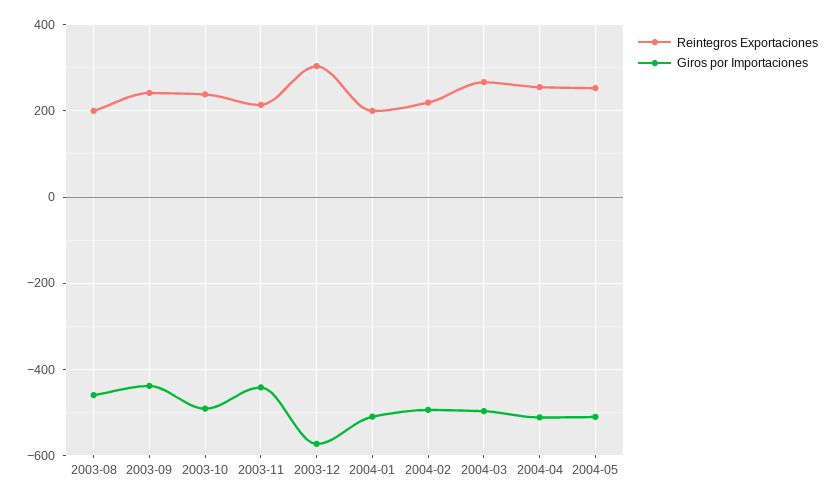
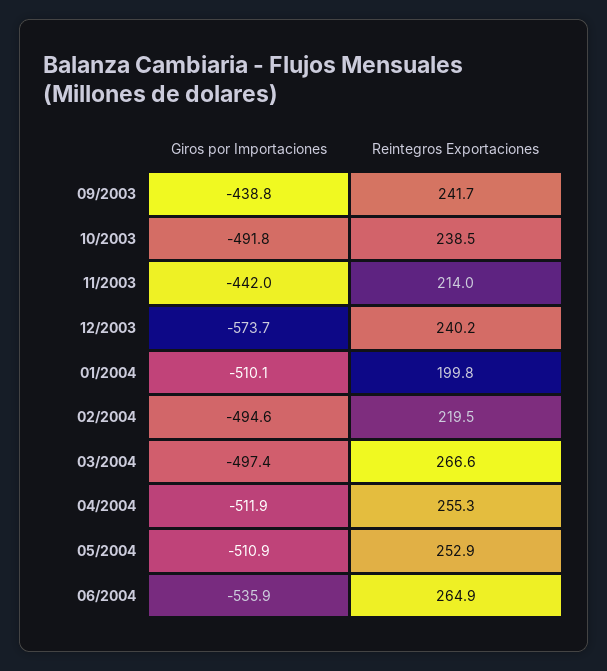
Reintegros Exportaciones, 2003-08: 200 -> none
Giros por Importaciones, 2003-08: -460 -> none
Reintegros Exportaciones, 2003-12: 300 -> 240.2
Giros por Importaciones, 06/2004: none -> -535.9
Reintegros Exportaciones, 06/2004: none -> 264.9

